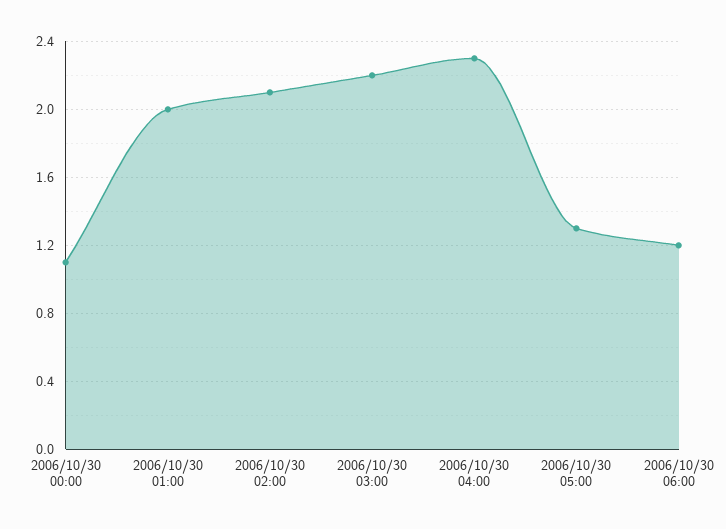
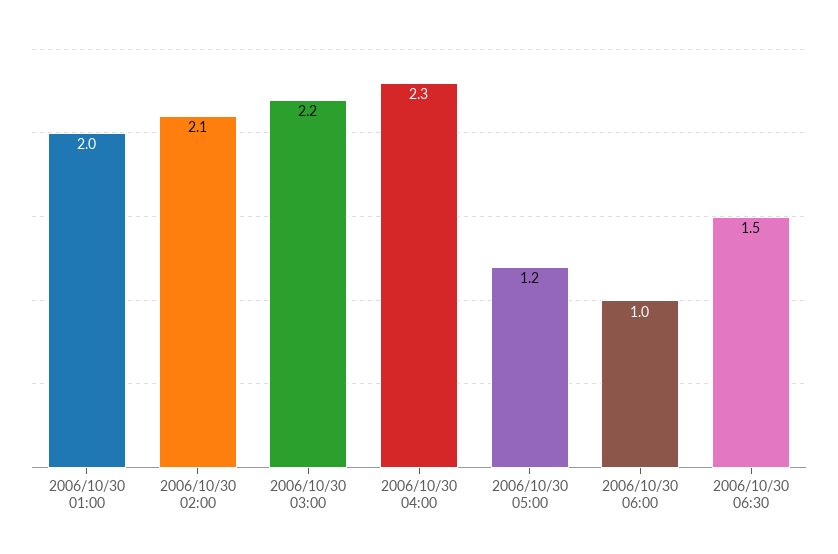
2006/10/30 00:00: 1.1 -> none
2006/10/30 05:00: 1.3 -> 1.2
2006/10/30 06:00: 1.2 -> 1
2006/10/30 06:30: none -> 1.5

